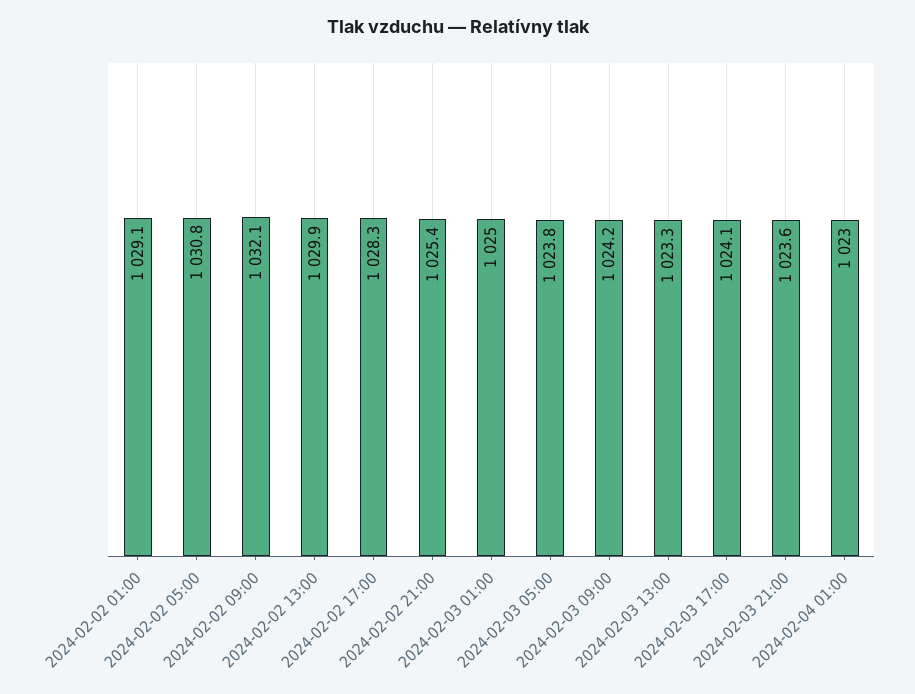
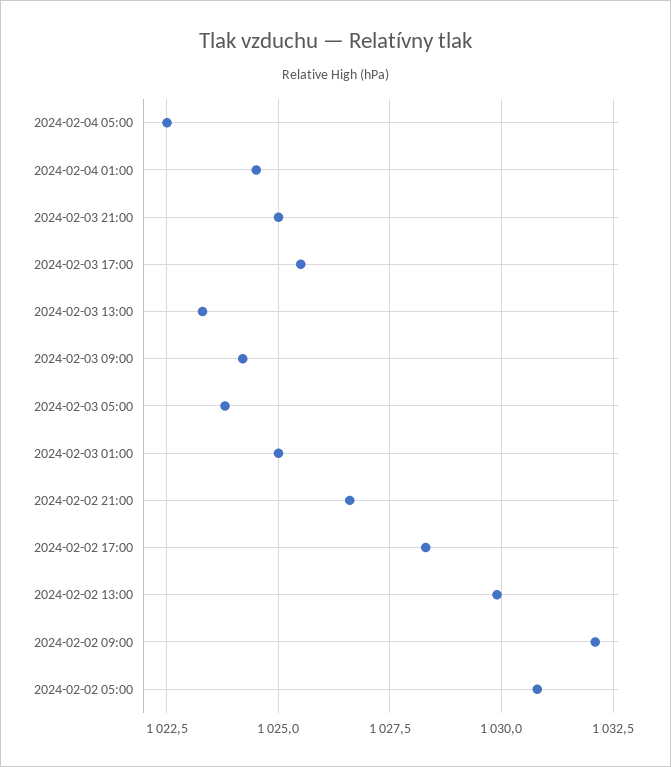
2024-02-02 01:00: 1029.1 -> none
2024-02-02 21:00: 1025.4 -> 1026.5
2024-02-03 17:00: 1024.1 -> 1025.5
2024-02-03 21:00: 1023.6 -> 1025
2024-02-04 01:00: 1023 -> 1024.5
2024-02-04 05:00: none -> 1022.5

